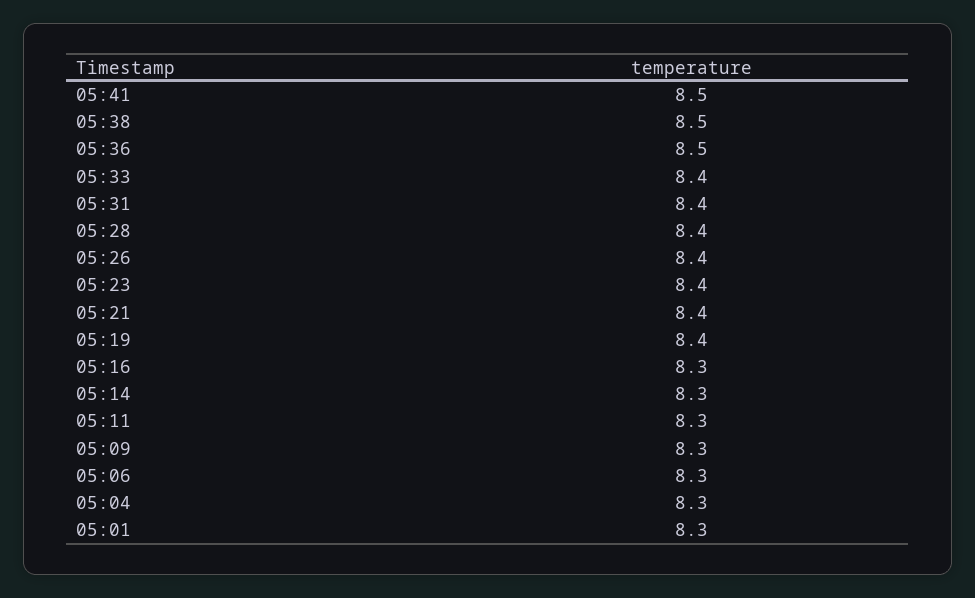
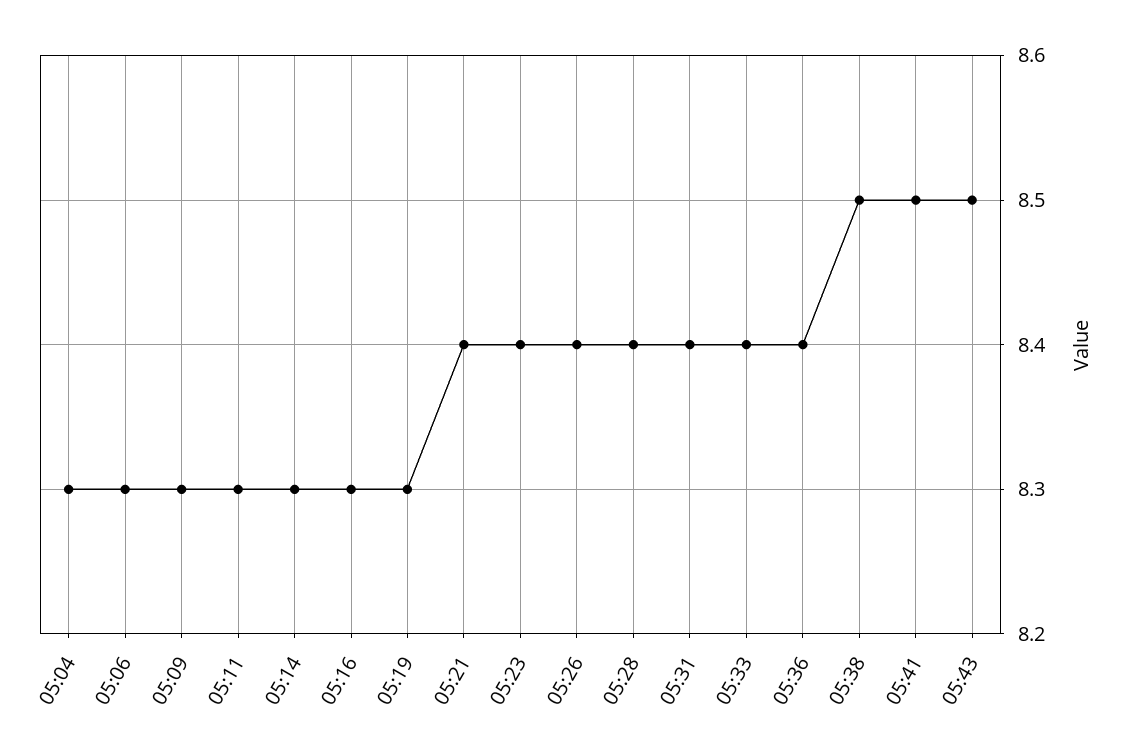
05:36: 8.5 -> 8.4
05:19: 8.4 -> 8.3
05:01: 8.3 -> none
05:43: none -> 8.5

